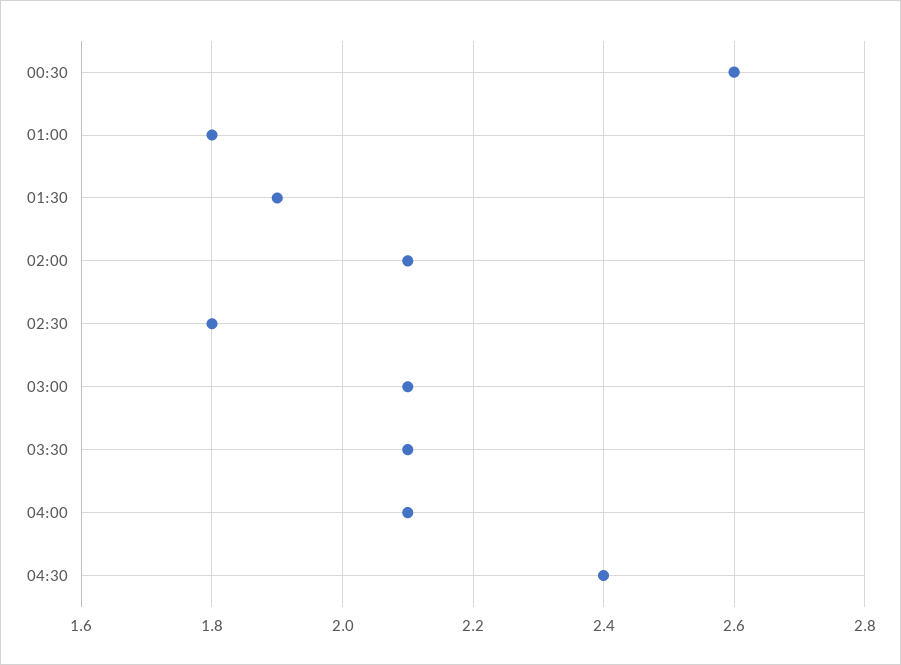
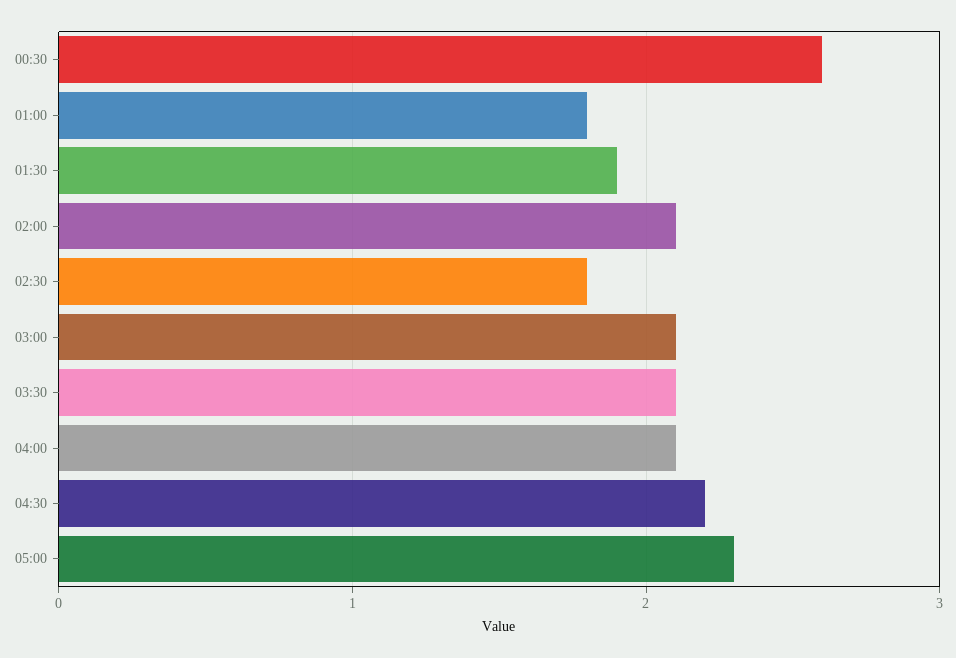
04:30: 2.4 -> 2.2
05:00: none -> 2.3

